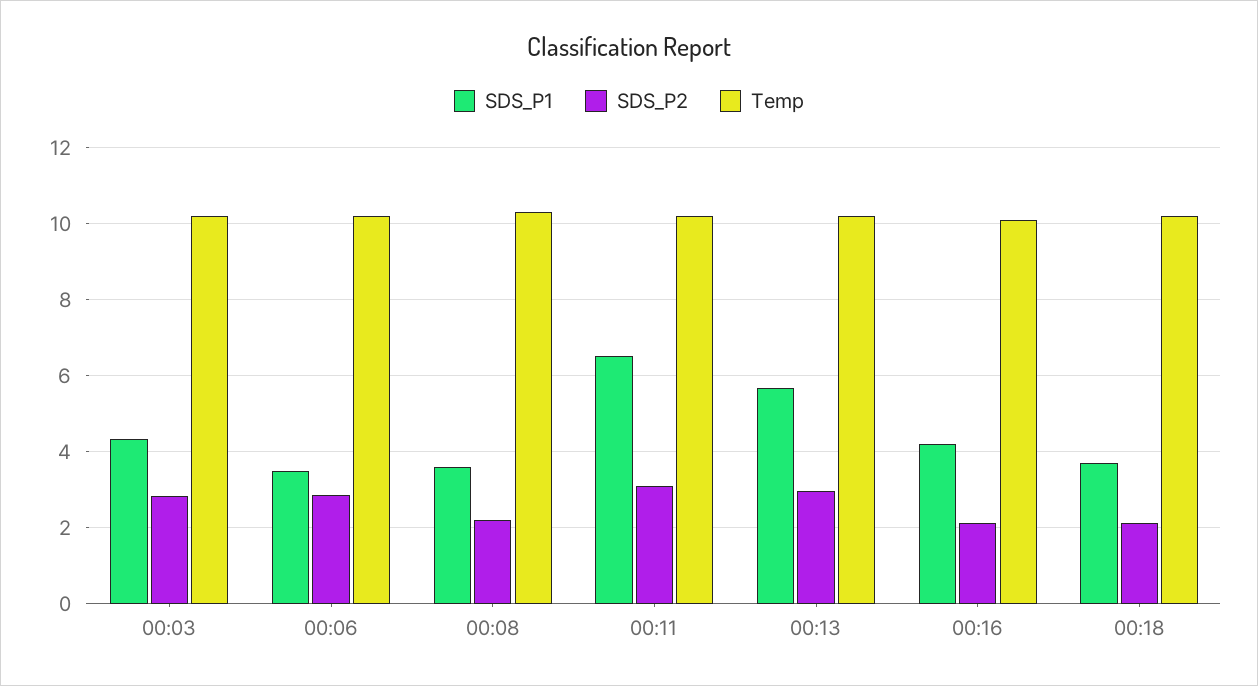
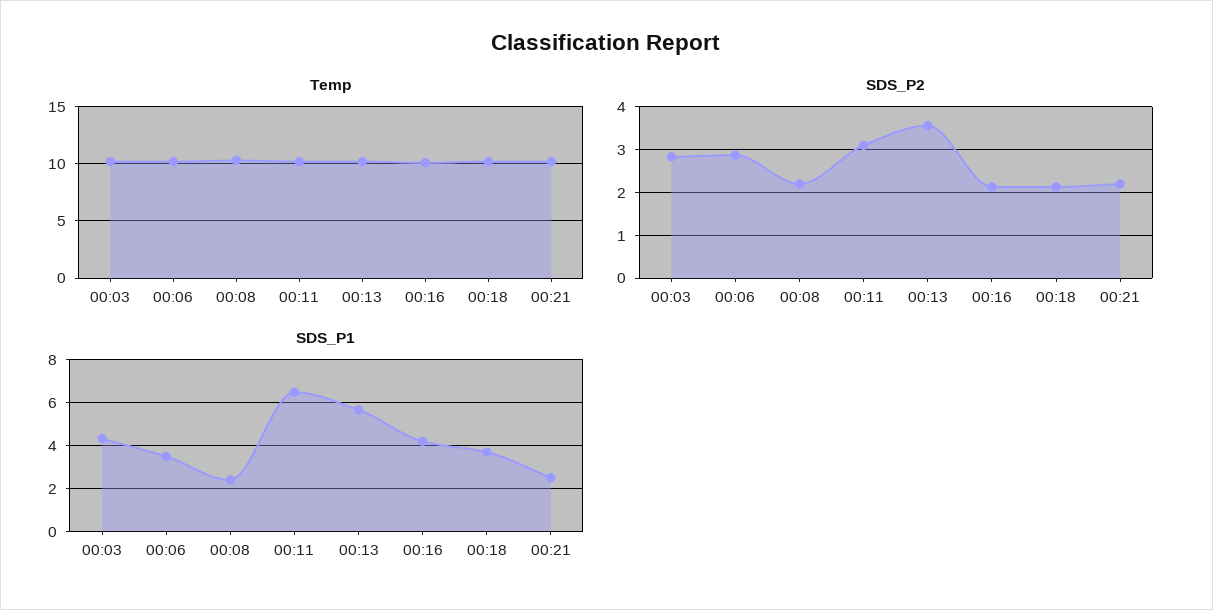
SDS_P1, 00:08: 3.6 -> 2.5
SDS_P2, 00:13: 3 -> 3.6
Temp, 00:21: none -> 10
SDS_P2, 00:21: none -> 2.2
SDS_P1, 00:21: none -> 2.5

